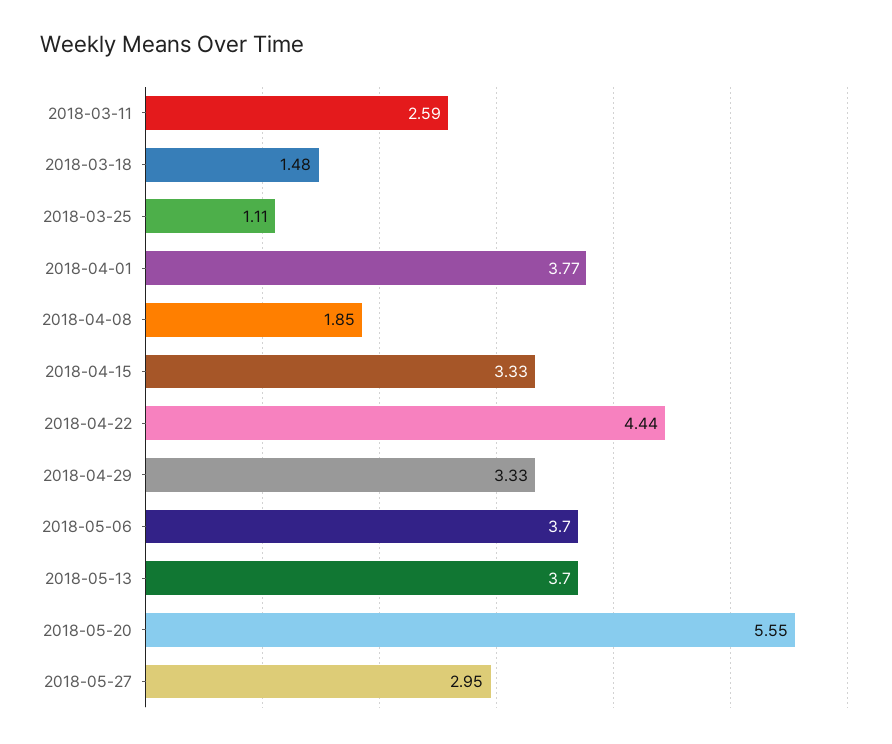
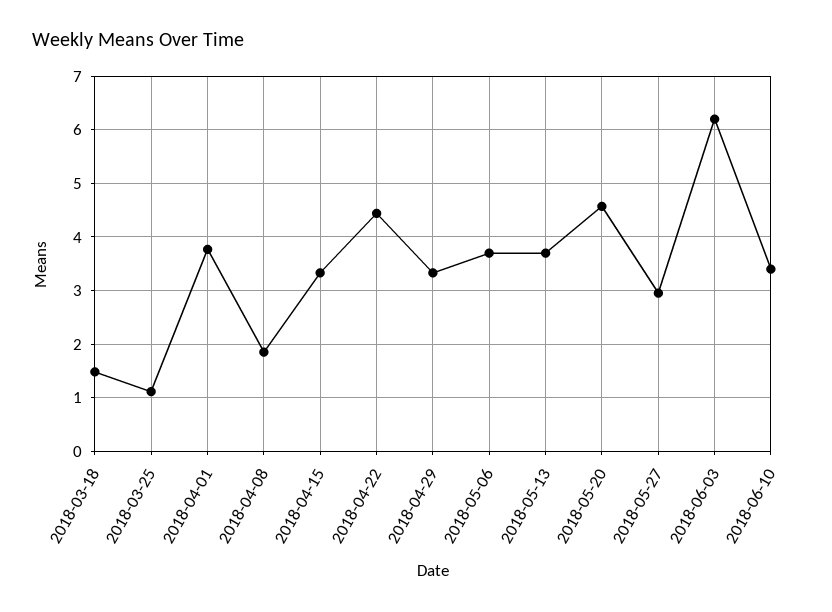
2018-03-11: 2.59 -> none
2018-05-20: 5.55 -> 4.6
2018-06-03: none -> 6.2
2018-06-10: none -> 3.4

